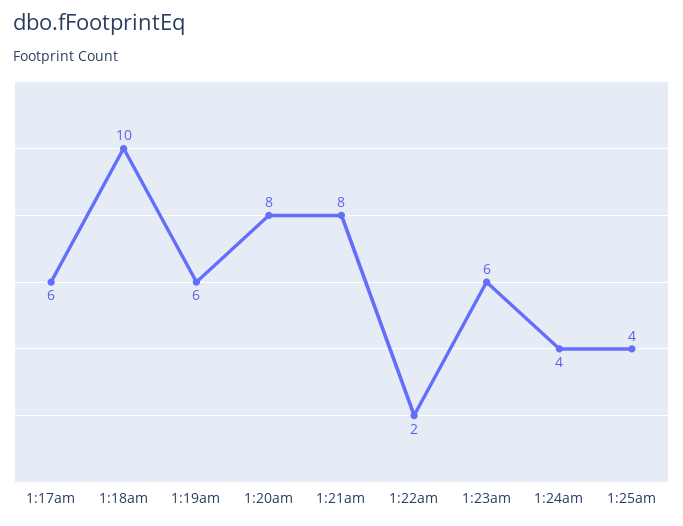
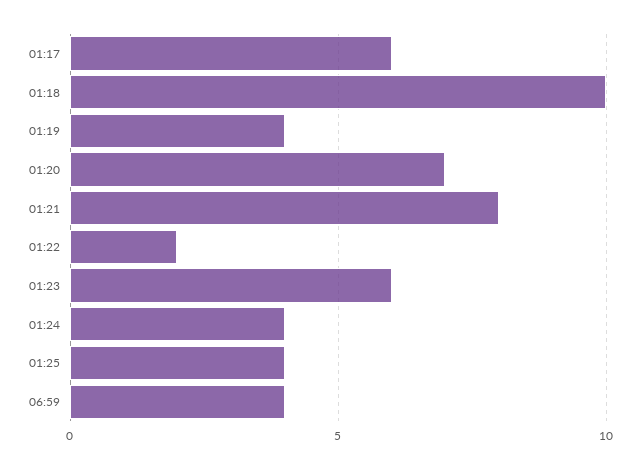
1:19am: 6 -> 4
1:20am: 8 -> 7
06:59: none -> 4

